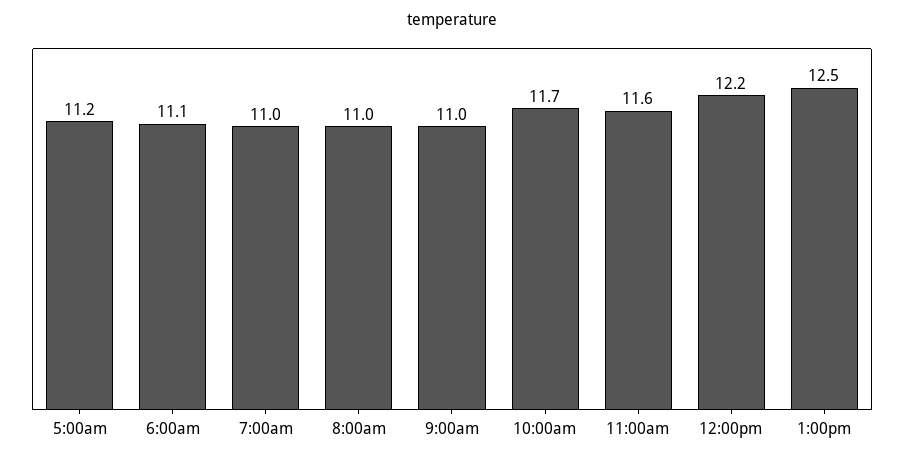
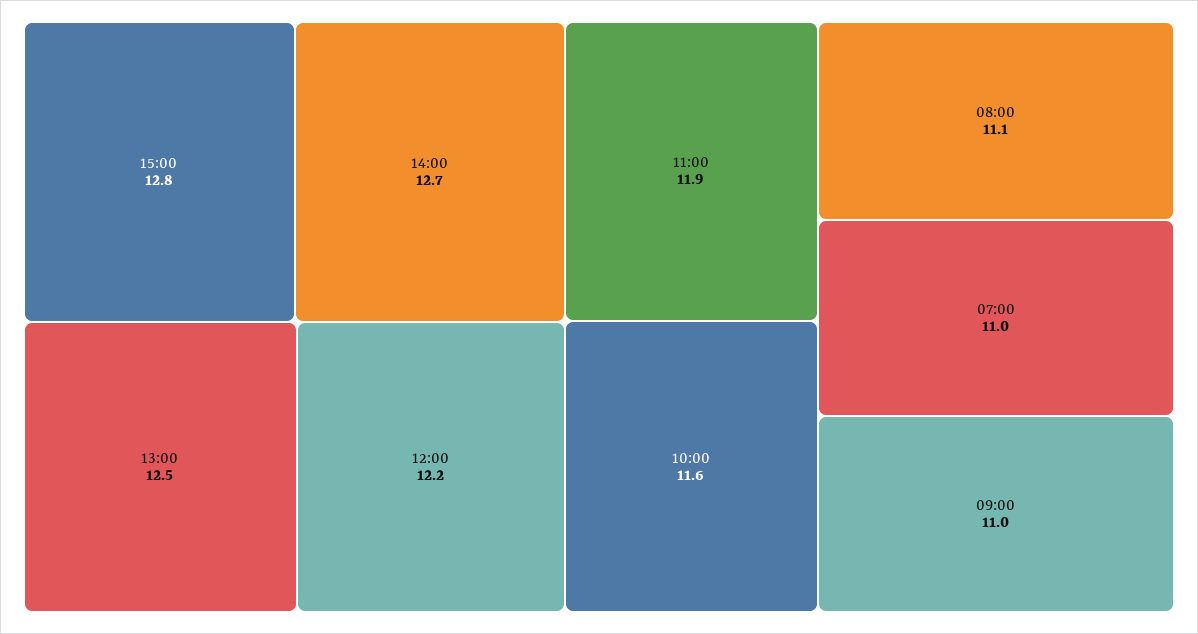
5:00am: 11.2 -> none
6:00am: 11.1 -> none
8:00am: 11 -> 11.1
10:00am: 11.7 -> 11.6
11:00am: 11.6 -> 11.9
15:00: none -> 12.8
14:00: none -> 12.7

